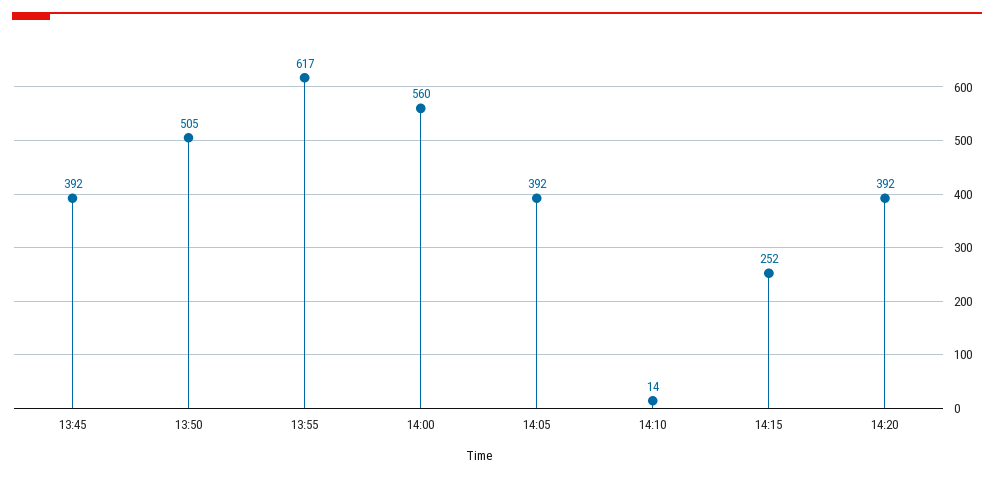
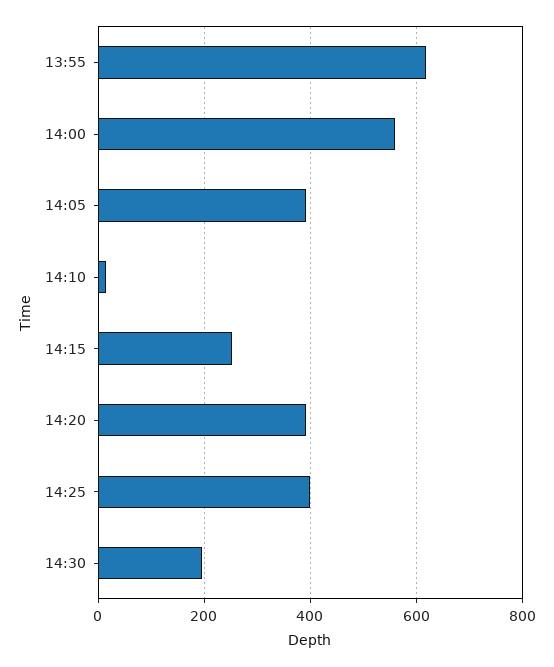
13:45: 392 -> none
13:50: 505 -> none
14:25: none -> 400
14:30: none -> 200

